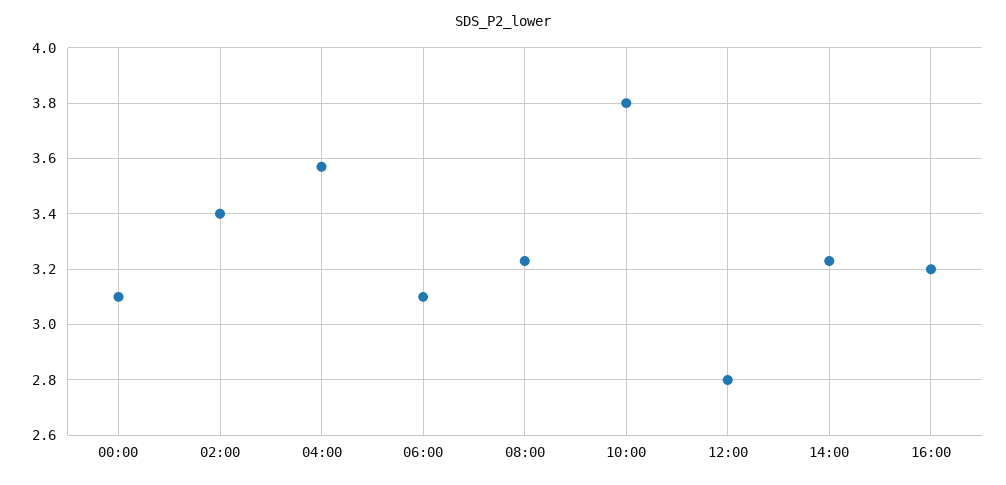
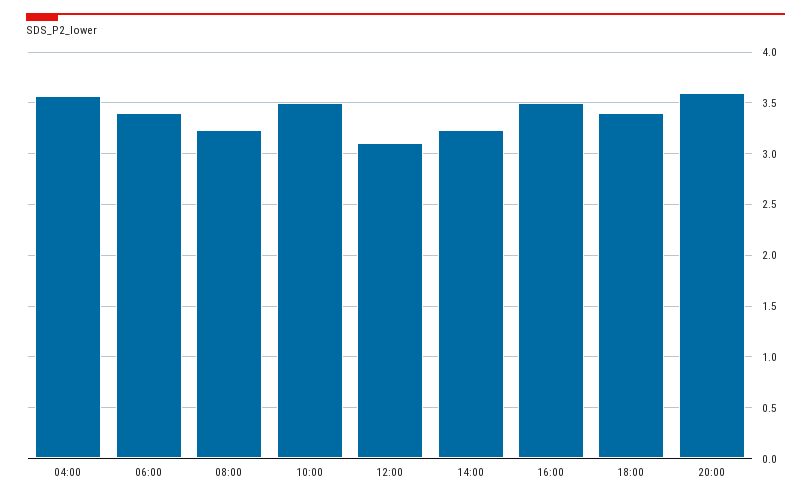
00:00: 3.1 -> none
02:00: 3.4 -> none
06:00: 3.1 -> 3.4
10:00: 3.8 -> 3.5
12:00: 2.8 -> 3.1
16:00: 3.2 -> 3.5
18:00: none -> 3.4
20:00: none -> 3.6

